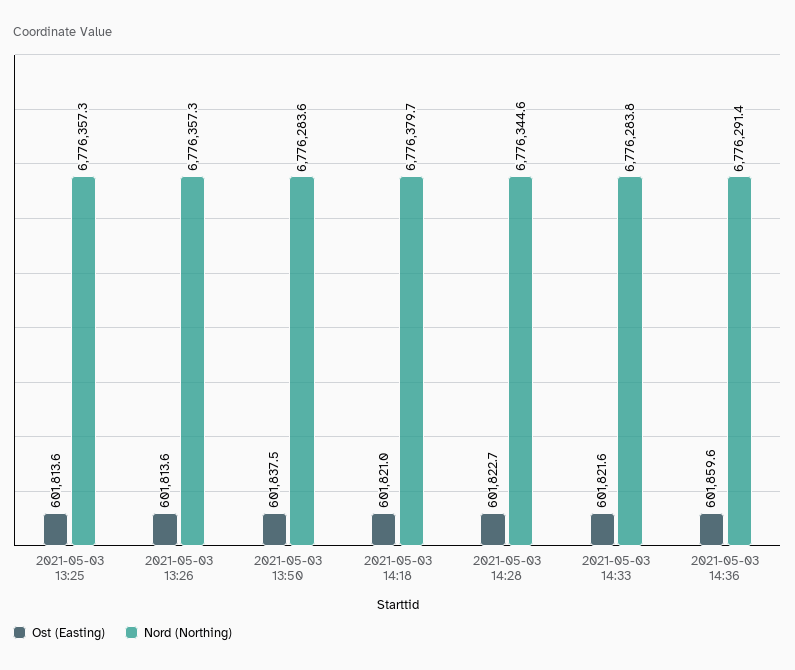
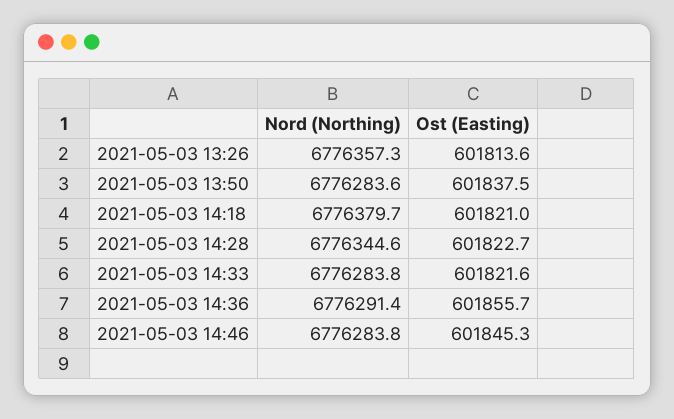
Ost (Easting), 2021-05-03 13:25: 601813.6 -> none
Nord (Northing), 2021-05-03 13:25: 6776357.3 -> none
Ost (Easting), 2021-05-03 14:36: 601859.6 -> 601855.7
Nord (Northing), 2021-05-03 14:46: none -> 6776283.8
Ost (Easting), 2021-05-03 14:46: none -> 601845.3

